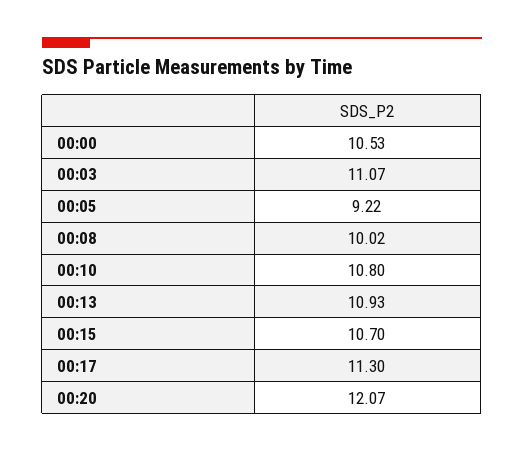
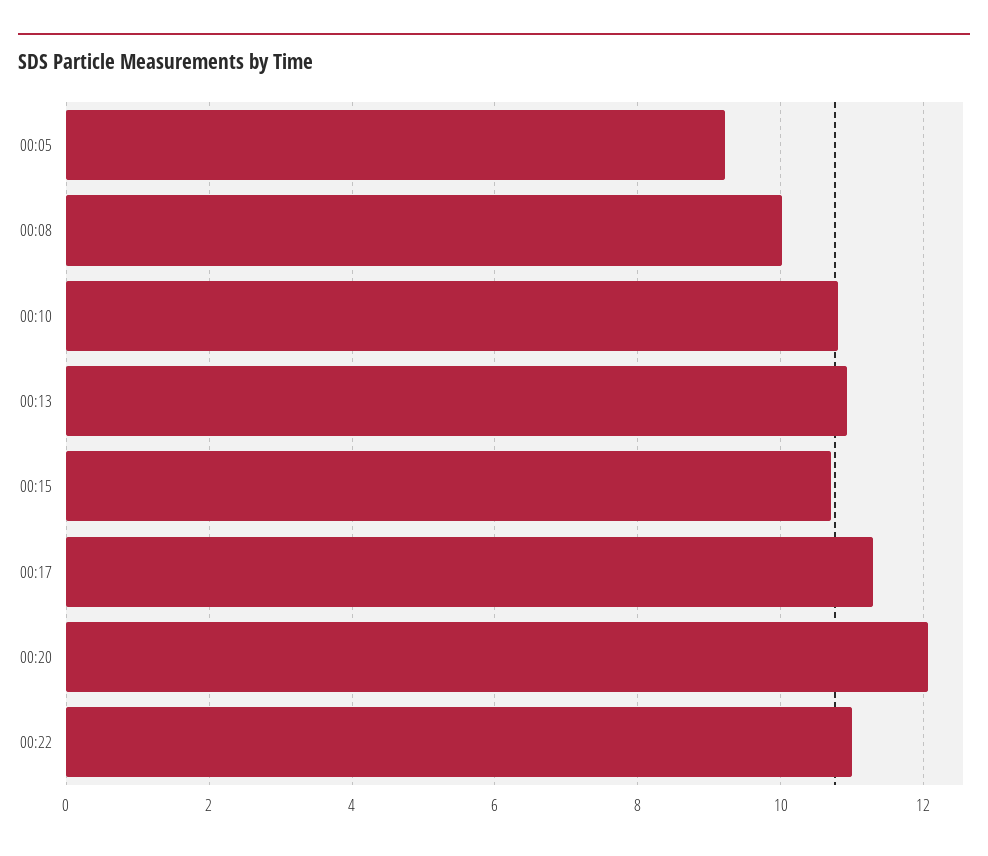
00:00: 10.53 -> none
00:03: 11.07 -> none
00:22: none -> 11

